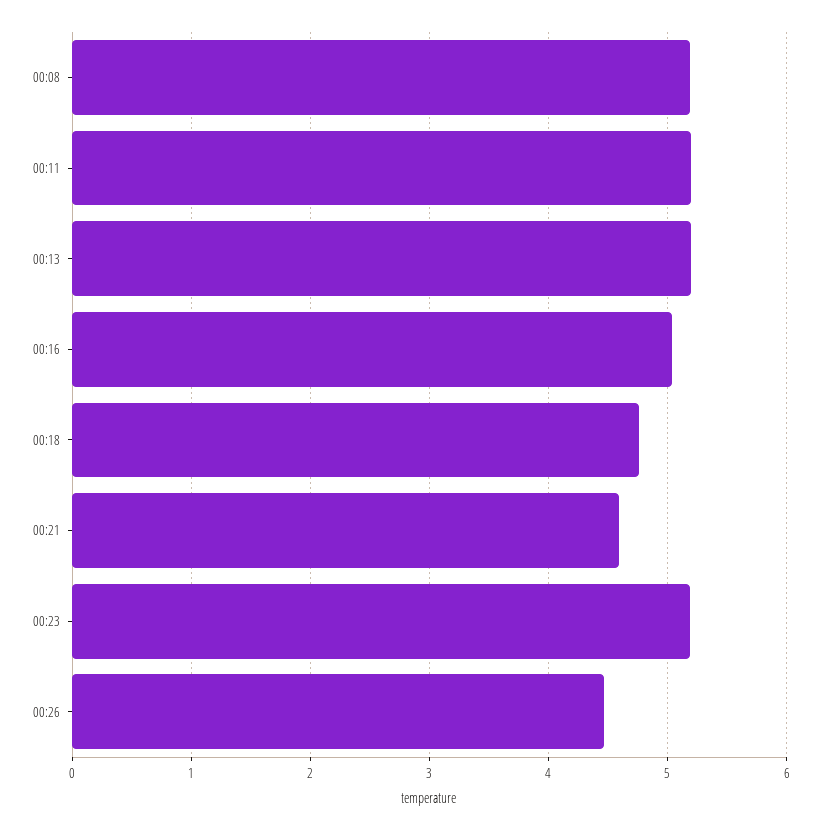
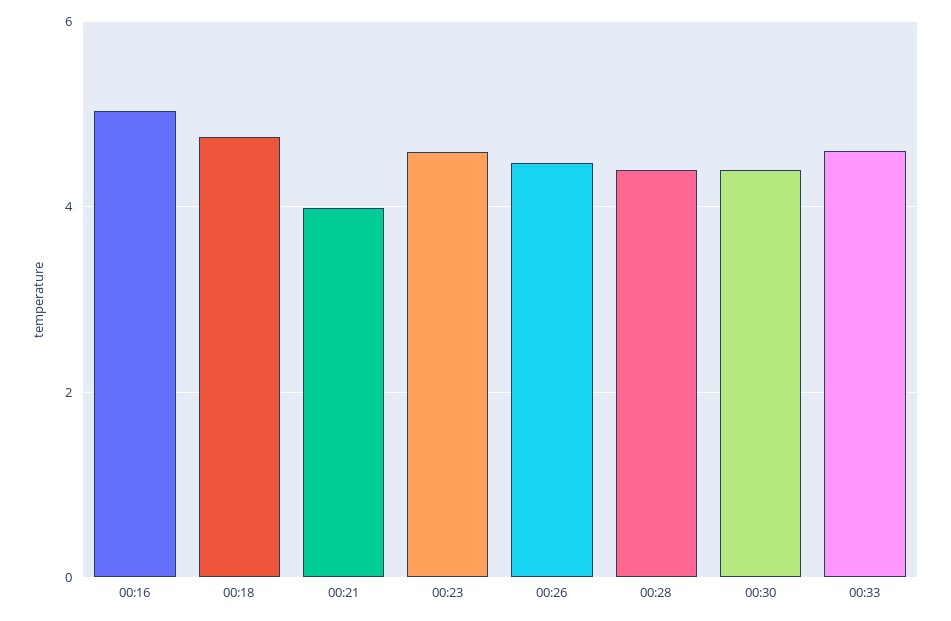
00:08: 5.2 -> none
00:11: 5.2 -> none
00:13: 5.2 -> none
00:21: 4.6 -> 4
00:23: 5.2 -> 4.6
00:28: none -> 4.4
00:30: none -> 4.4
00:33: none -> 4.6

